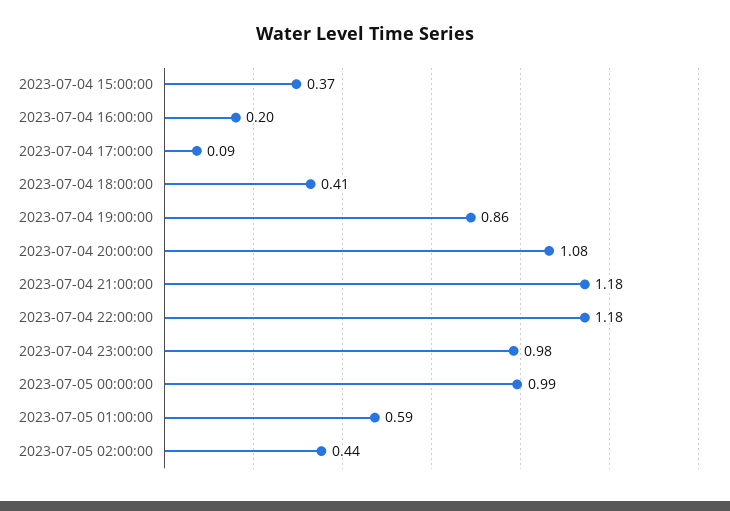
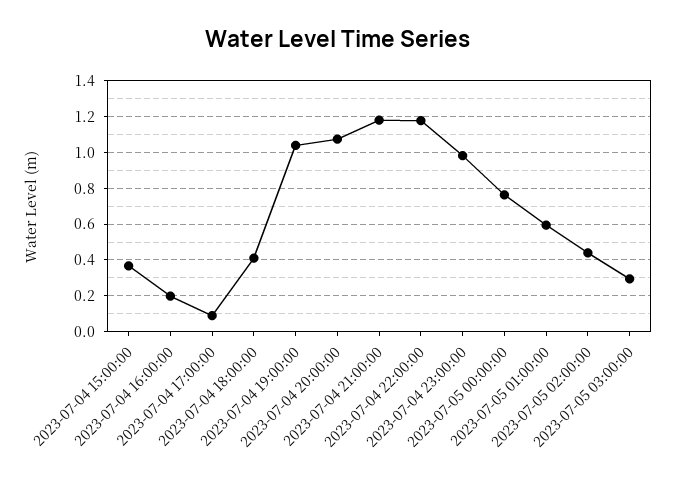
2023-07-04 19:00:00: 0.86 -> 1.05
2023-07-05 00:00:00: 0.99 -> 0.75
2023-07-05 03:00:00: none -> 0.3

